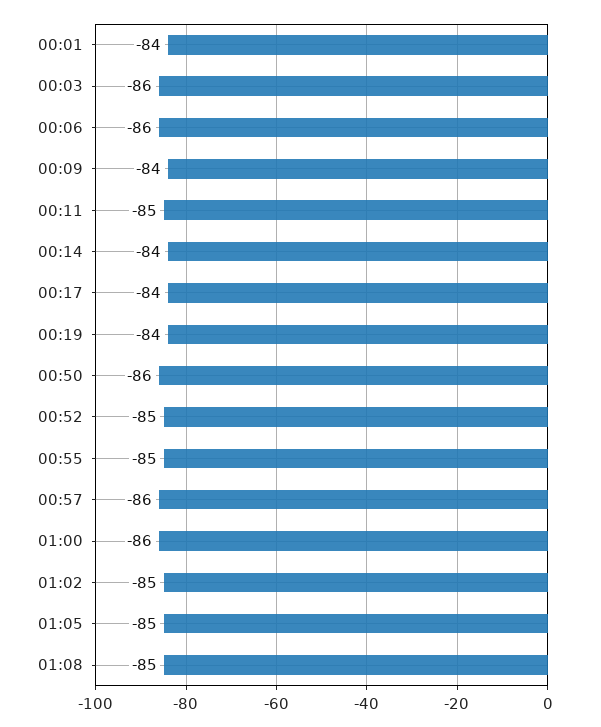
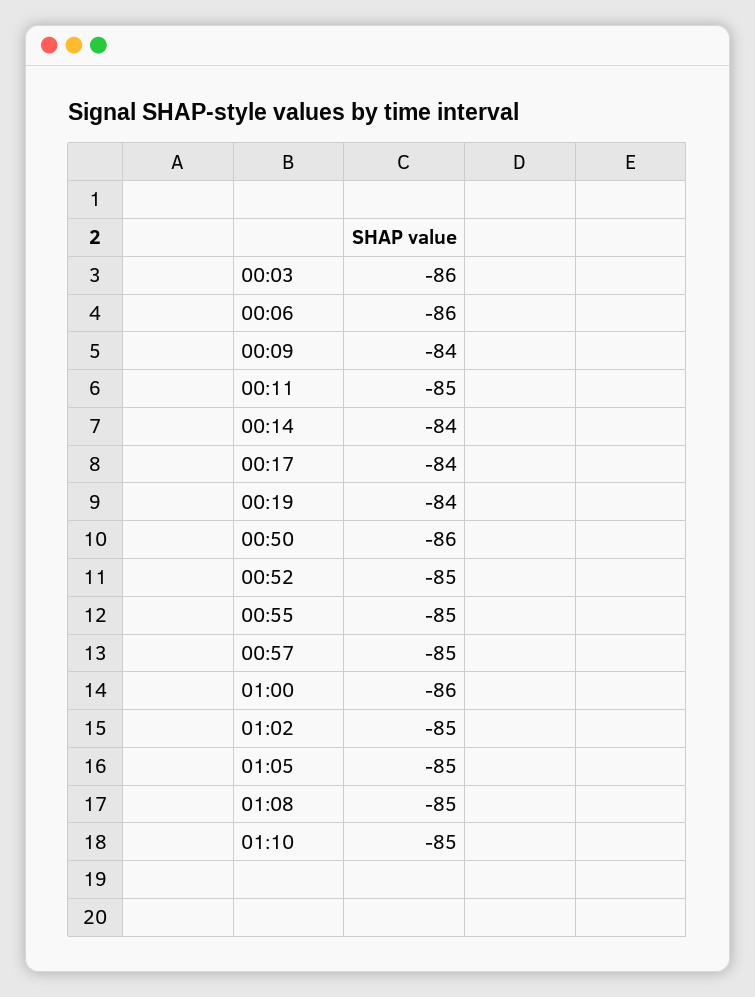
00:01: -84 -> none
00:57: -86 -> -85
01:10: none -> -85

